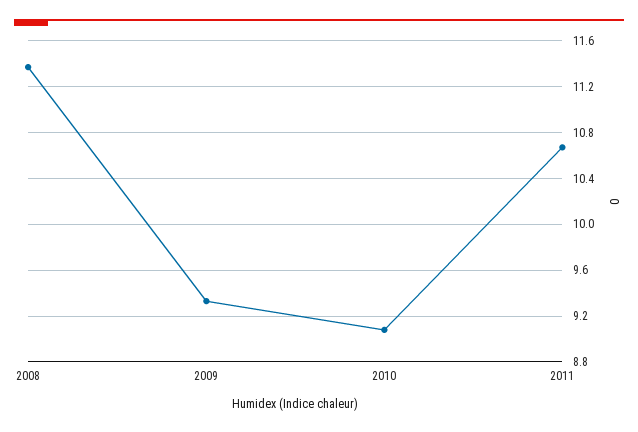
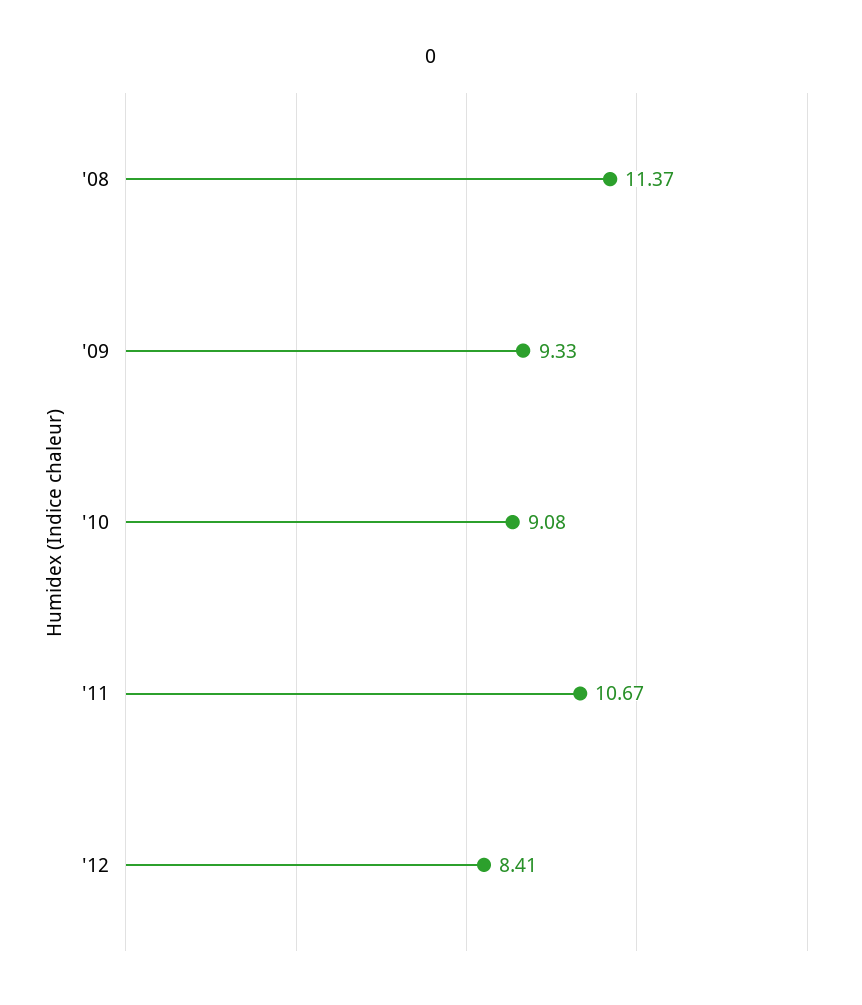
'12: none -> 8.41

